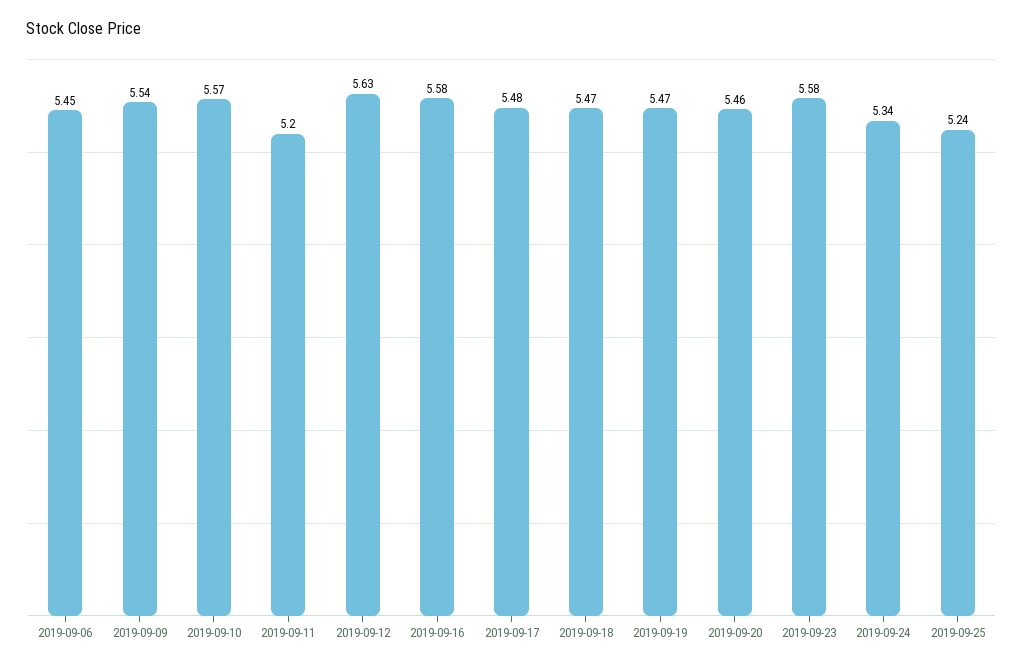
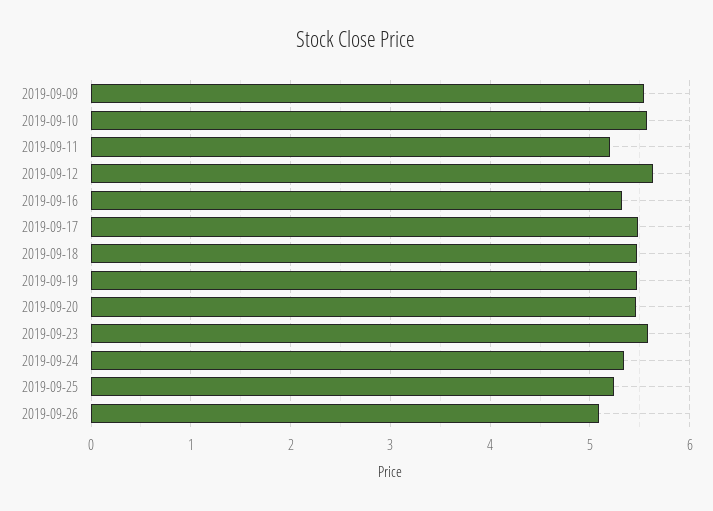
2019-09-06: 5.45 -> none
2019-09-16: 5.58 -> 5.3
2019-09-26: none -> 5.1

